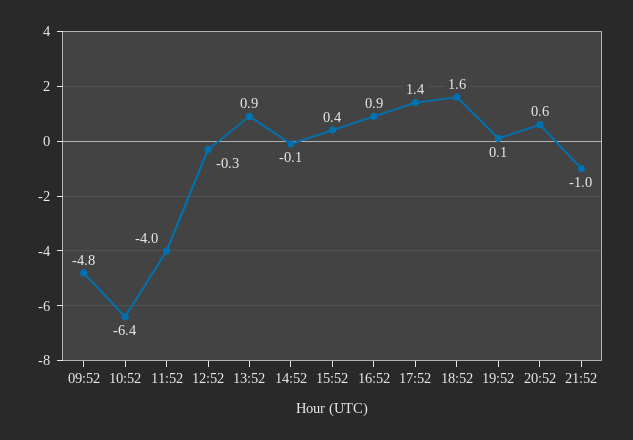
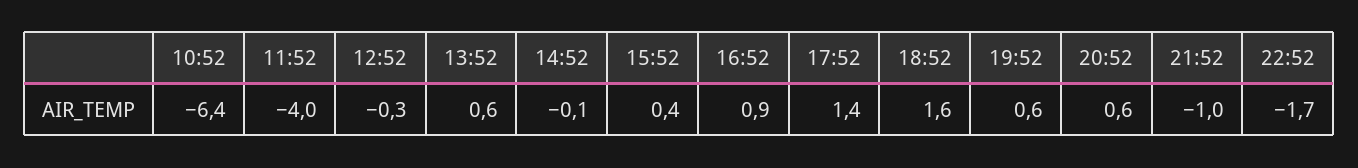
09:52: -4.8 -> none
13:52: 0.9 -> 0.6
19:52: 0.1 -> 0.6
22:52: none -> -1.7

